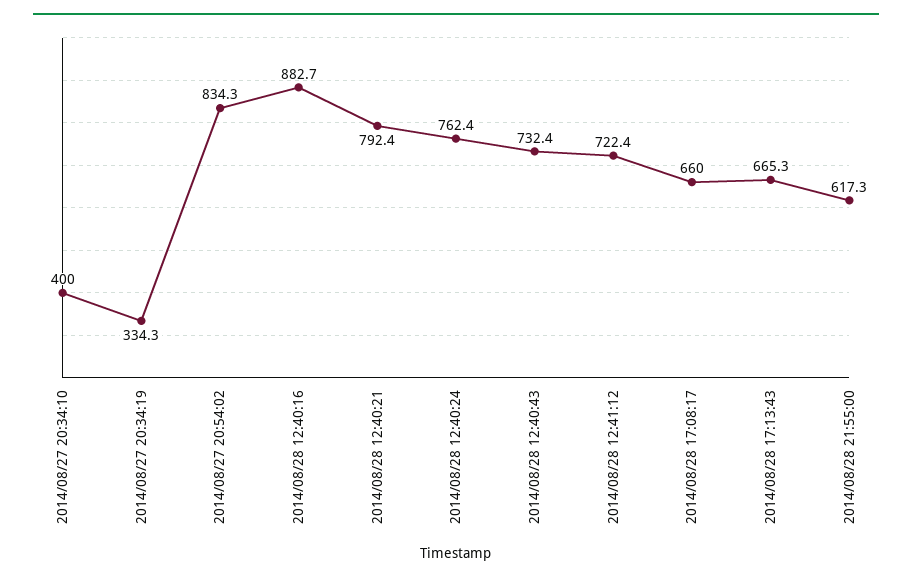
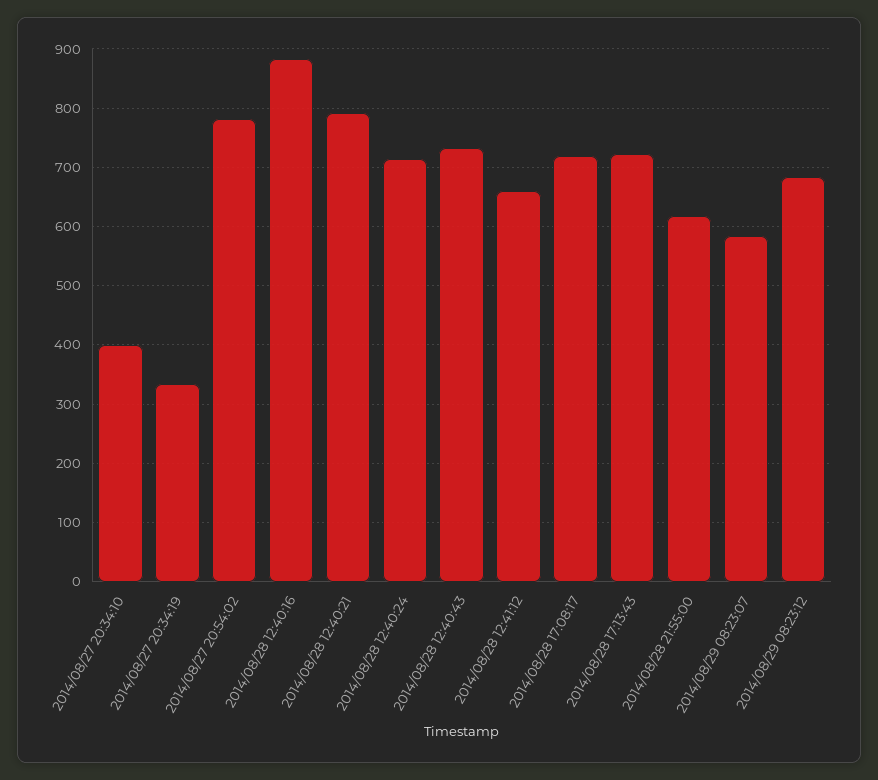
2014/08/27 20:54:02: 834.3 -> 780
2014/08/28 12:40:24: 762.4 -> 720
2014/08/28 12:41:12: 722.4 -> 660
2014/08/28 17:08:17: 660 -> 720
2014/08/28 17:13:43: 665.3 -> 720
2014/08/29 08:23:07: none -> 580
2014/08/29 08:23:12: none -> 680

